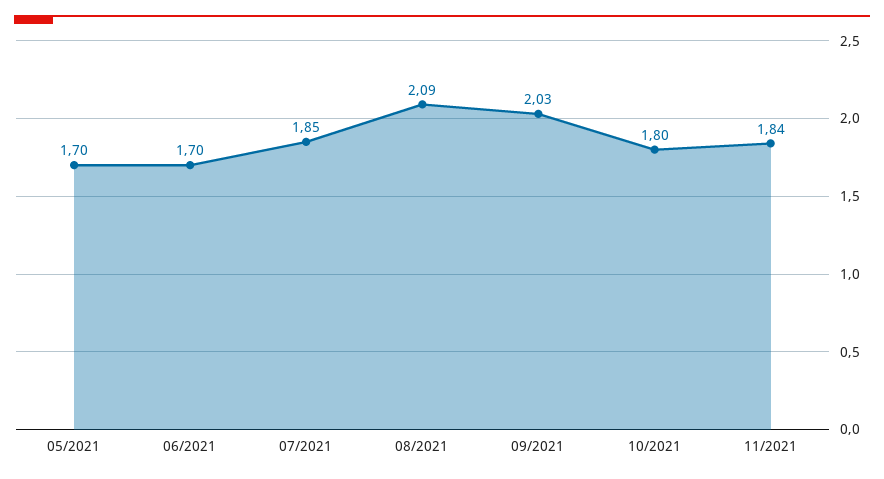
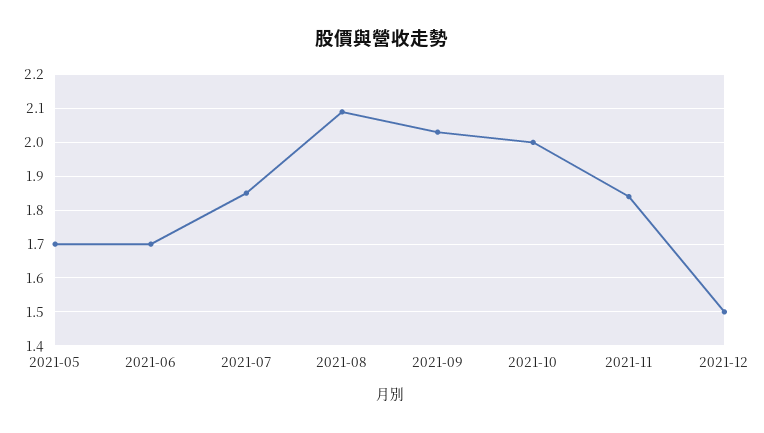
10/2021: 1.8 -> 2
2021-12: none -> 1.5

